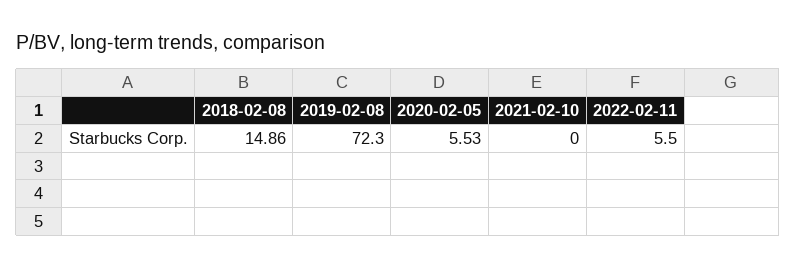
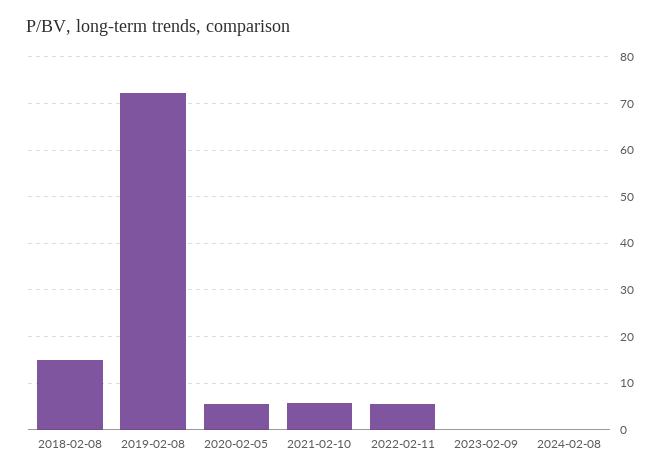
2021-02-10: 0 -> 6
2023-02-09: none -> 0
2024-02-08: none -> 0

